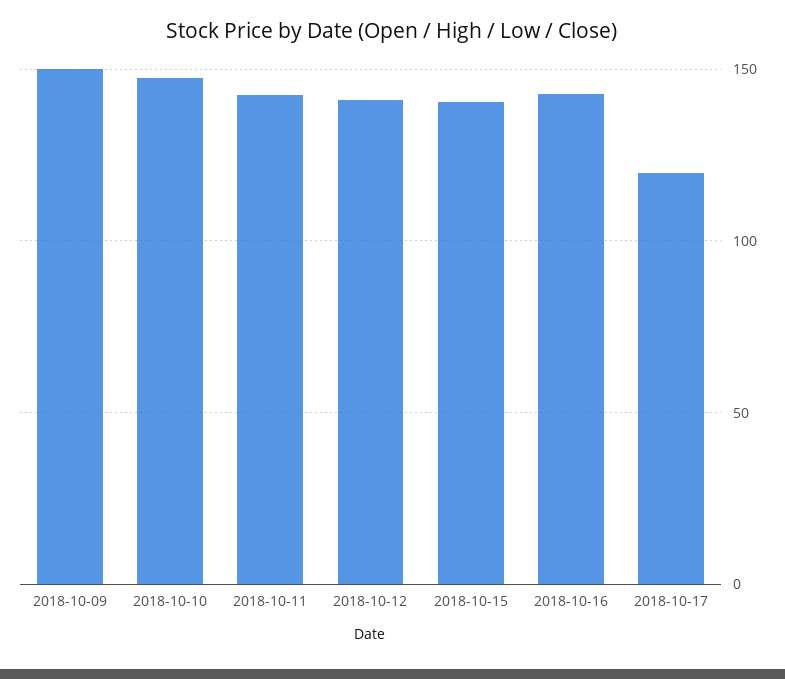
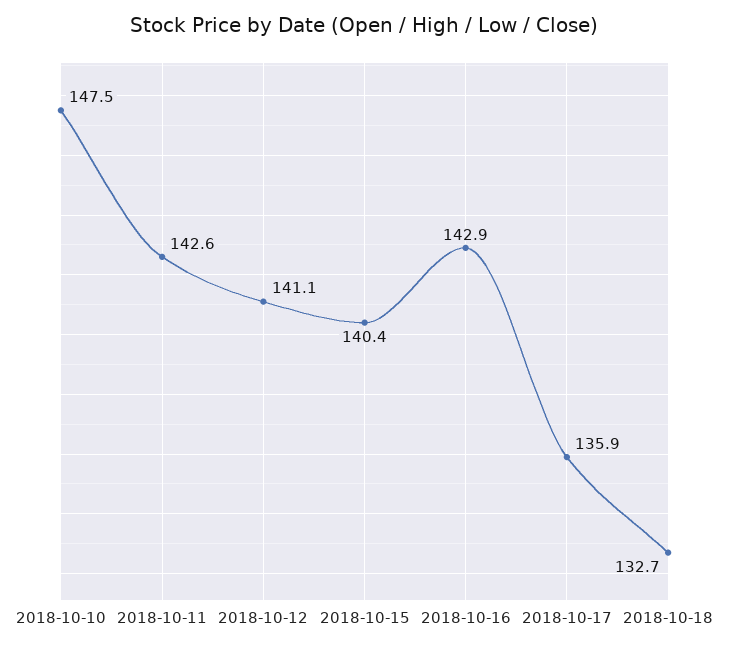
2018-10-09: 150 -> none
2018-10-17: 120 -> 135.9
2018-10-18: none -> 132.7

